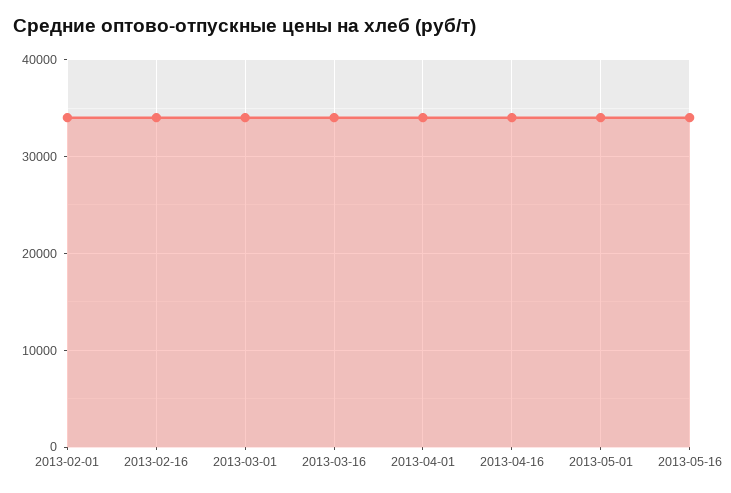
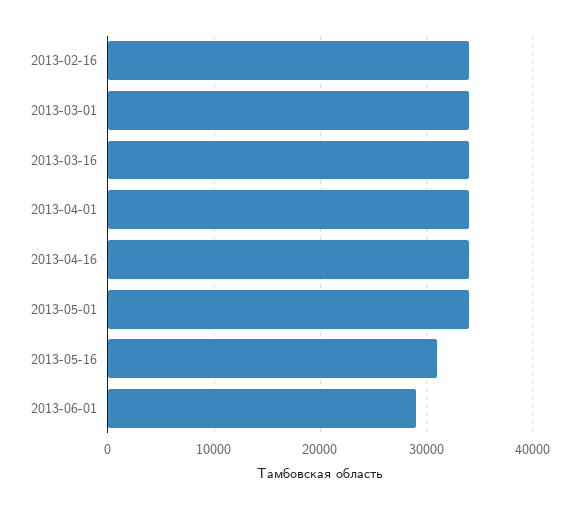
2013-02-01: 34000 -> none
2013-05-16: 34000 -> 31000
2013-06-01: none -> 29000

